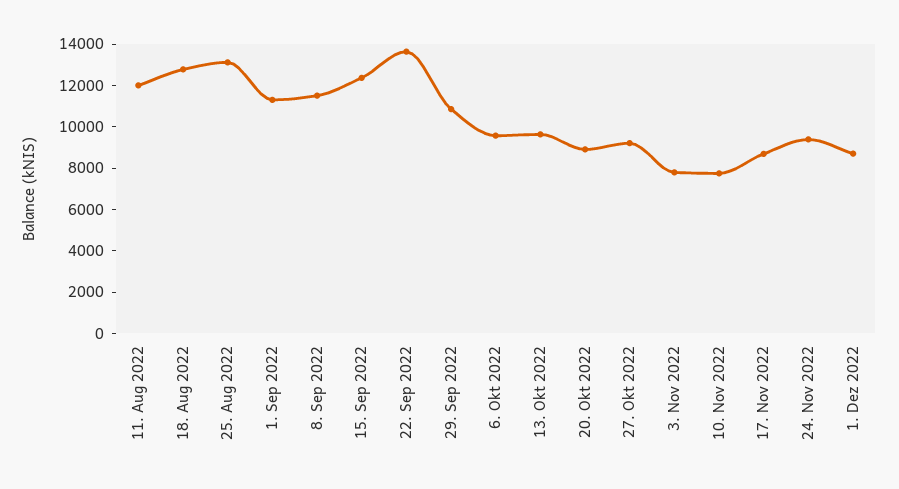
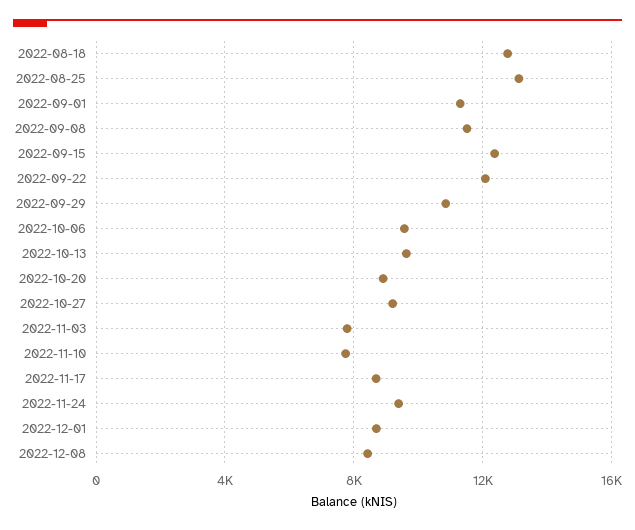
11. Aug 2022: 12000 -> none
22. Sep 2022: 13500 -> 12000
2022-12-08: none -> 8500

